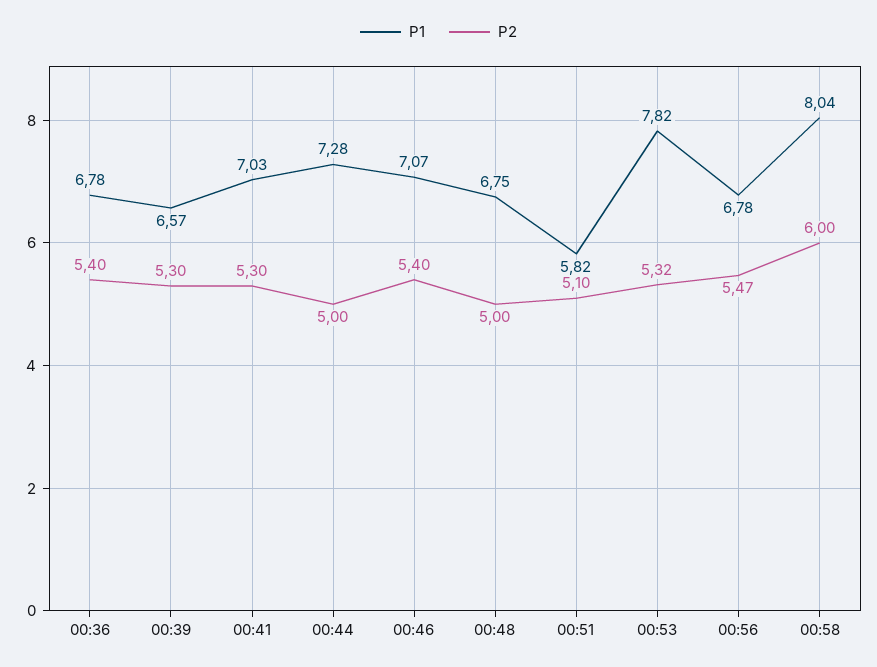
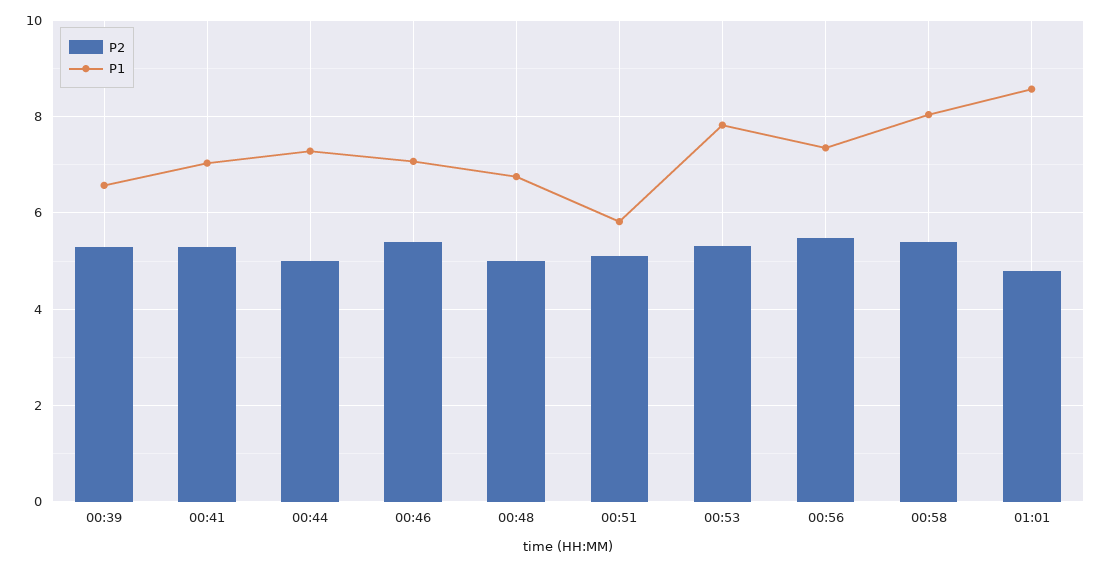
P1, 00:36: 6.78 -> none
P2, 00:36: 5.4 -> none
P1, 00:56: 6.78 -> 7.4
P2, 00:58: 6 -> 5.4
P2, 01:01: none -> 4.8
P1, 01:01: none -> 8.6

